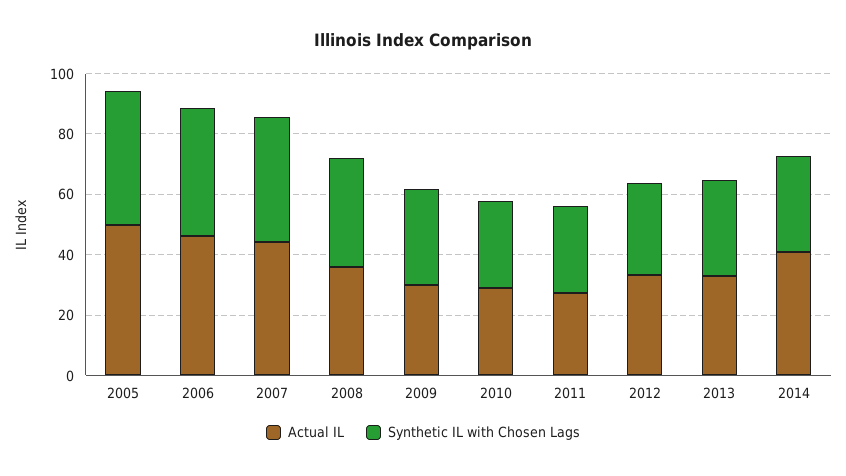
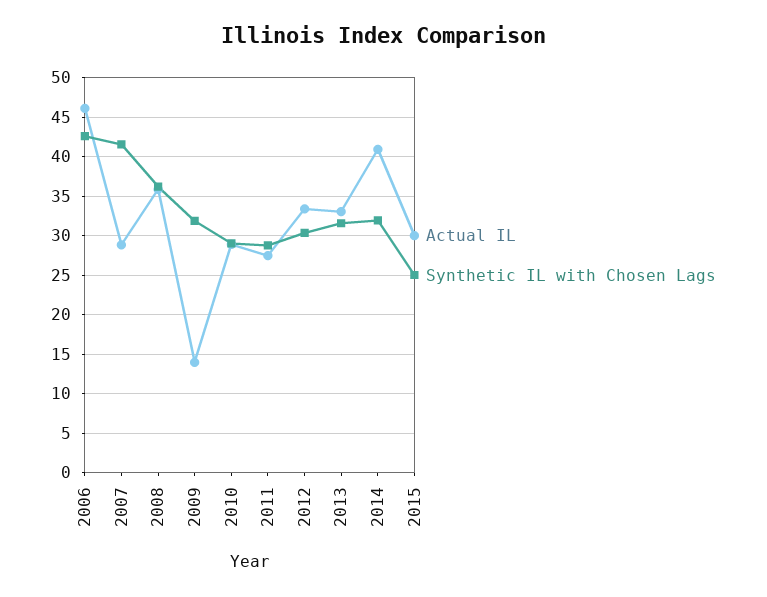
Actual IL, 2005: 50 -> none
Synthetic IL with Chosen Lags, 2005: 45 -> none
Actual IL, 2007: 45 -> 29
Actual IL, 2009: 30 -> 14
Actual IL, 2015: none -> 30
Synthetic IL with Chosen Lags, 2015: none -> 25

